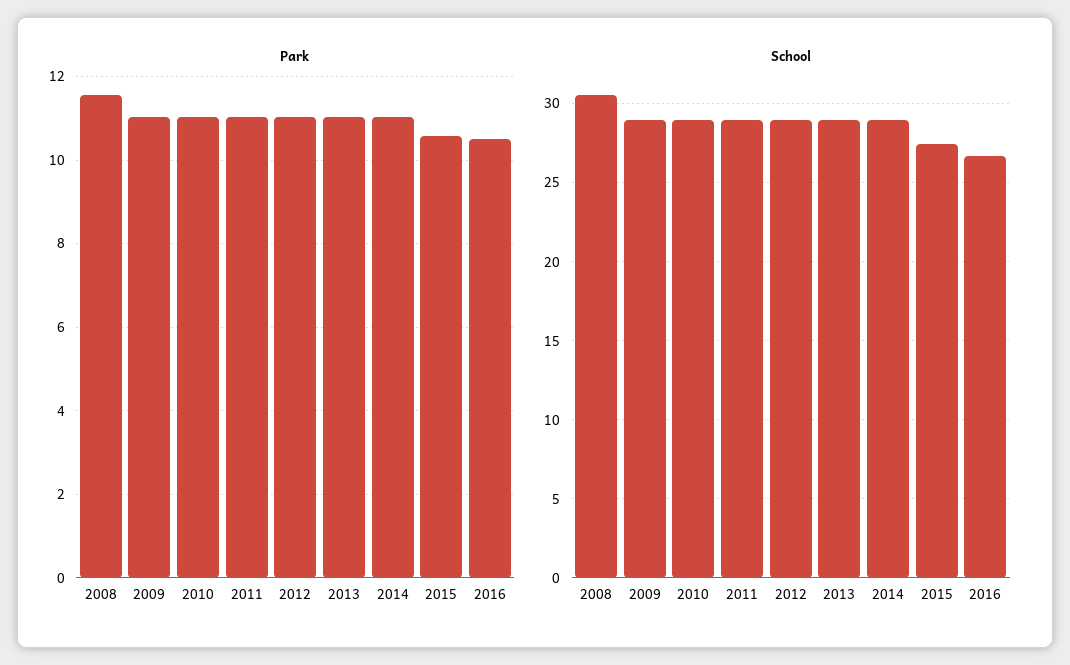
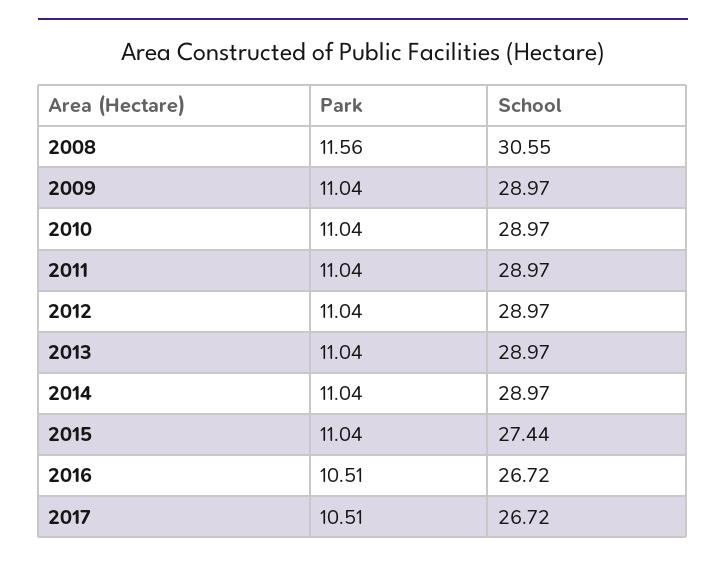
Park, 2015: 10.6 -> 11.04
Park, 2017: none -> 10.51
School, 2017: none -> 26.72

